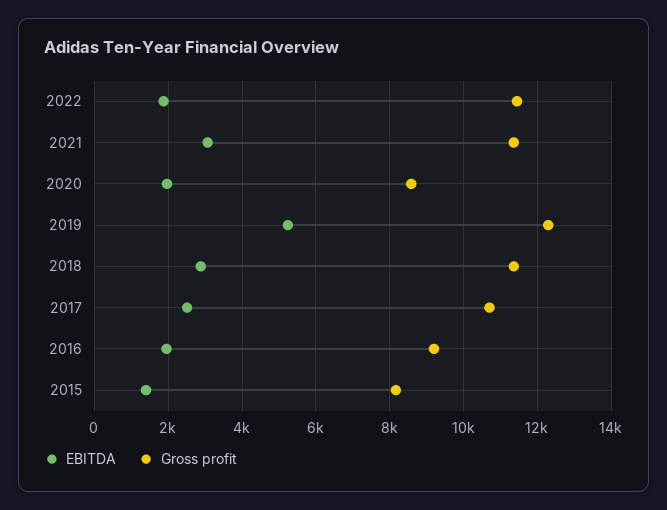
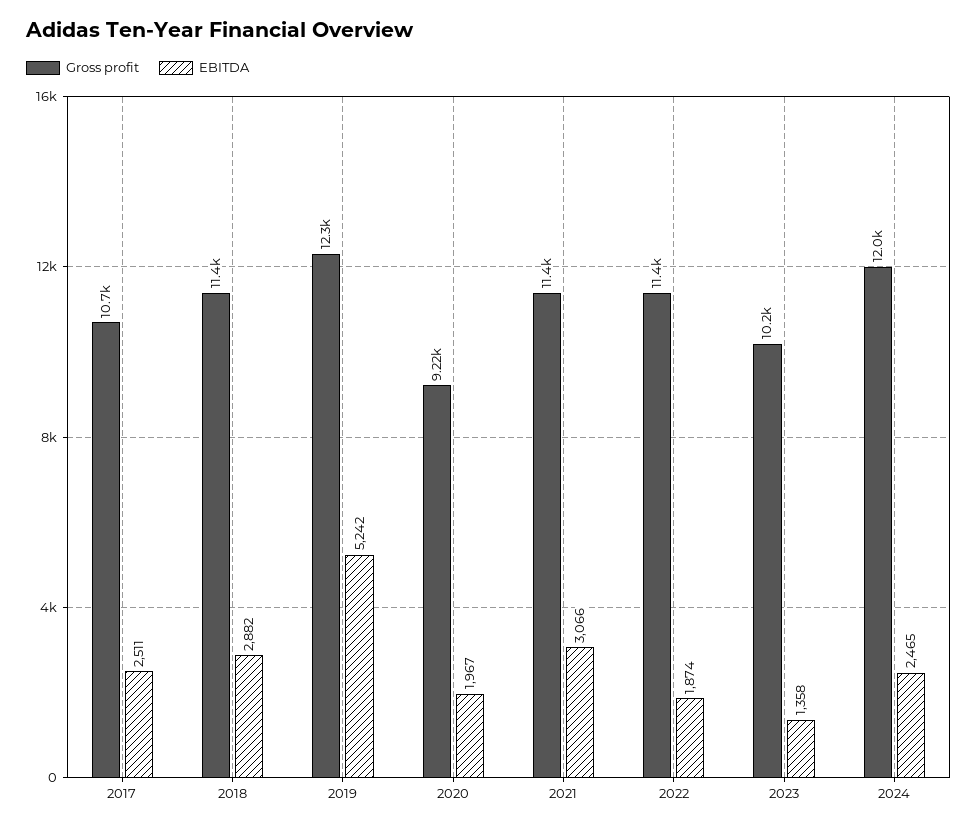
Gross profit, 2020: 8600 -> 9220
EBITDA, 2016: 2000 -> none
Gross profit, 2016: 9200 -> none
EBITDA, 2015: 1400 -> none
Gross profit, 2015: 8200 -> none
Gross profit, 2023: none -> 10200
EBITDA, 2023: none -> 1358
Gross profit, 2024: none -> 12000
EBITDA, 2024: none -> 2465

